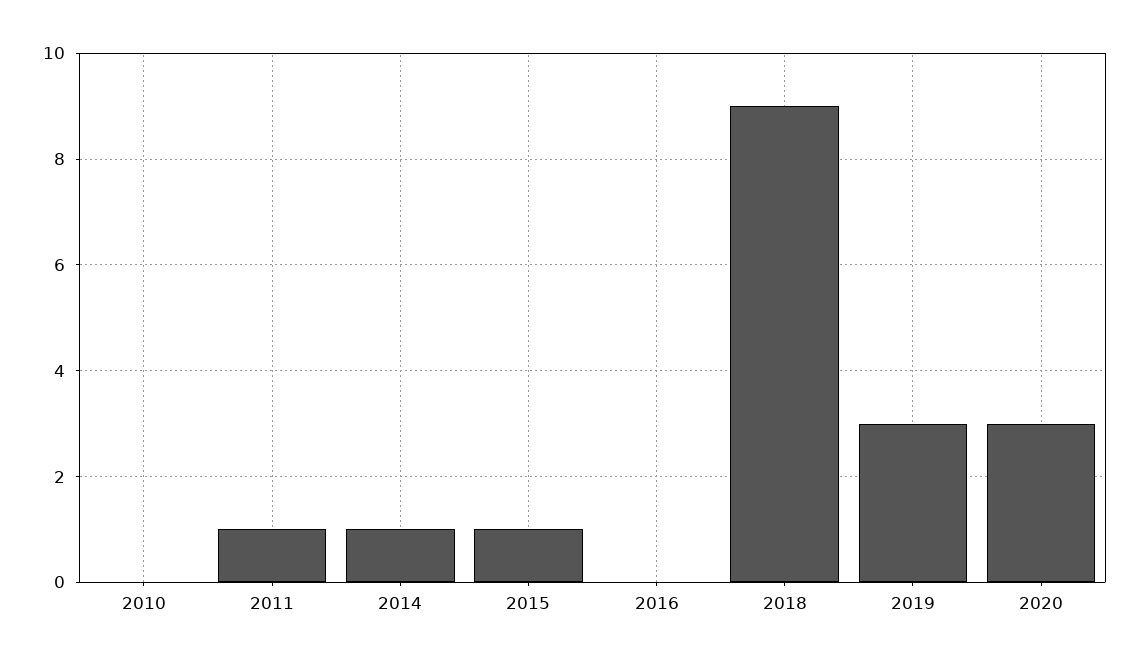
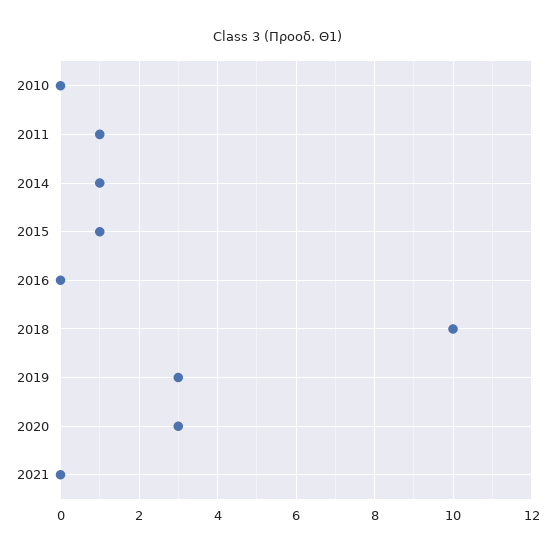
2018: 9 -> 10
2021: none -> 0

